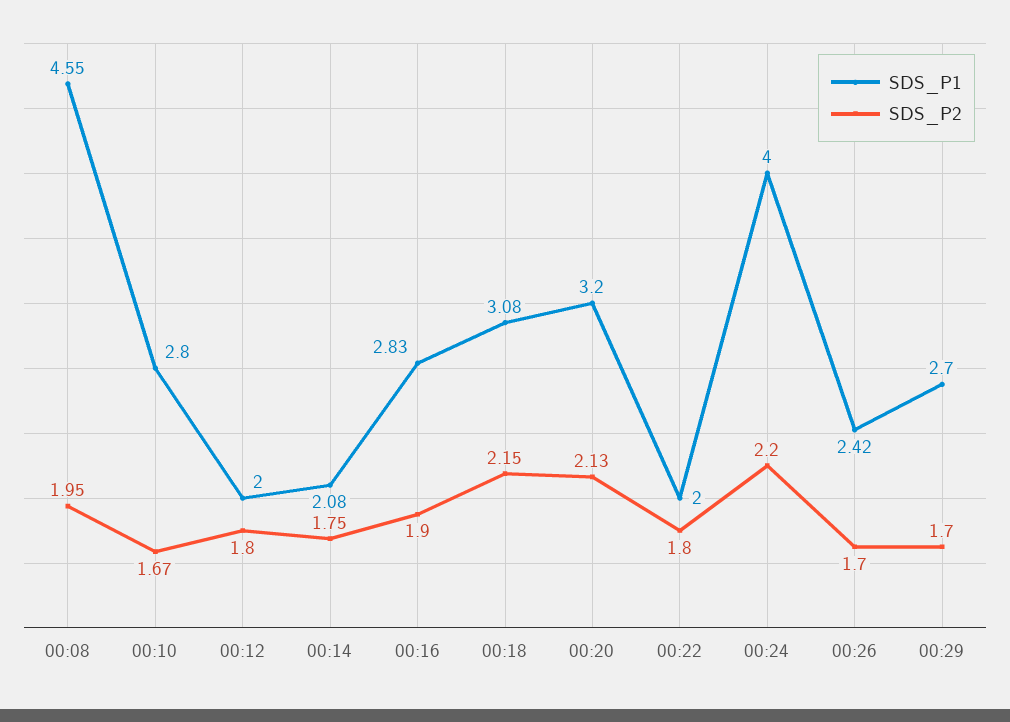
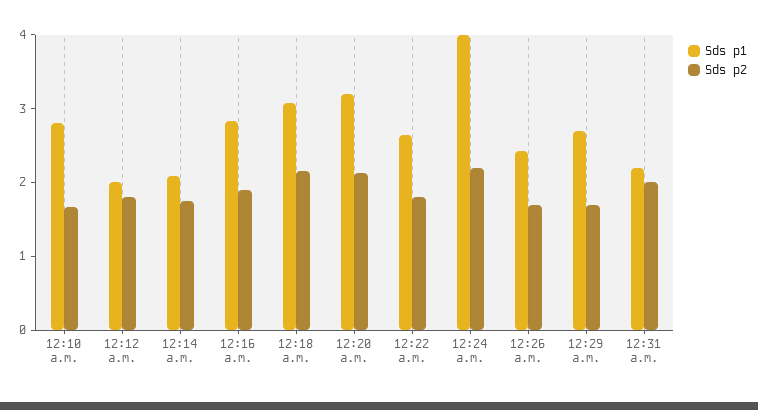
SDS_P1, 00:08: 4.55 -> none
SDS_P2, 00:08: 1.95 -> none
SDS_P1, 00:22: 2 -> 2.6
SDS_P1, 12:31 a.m.: none -> 2.2
SDS_P2, 12:31 a.m.: none -> 2

